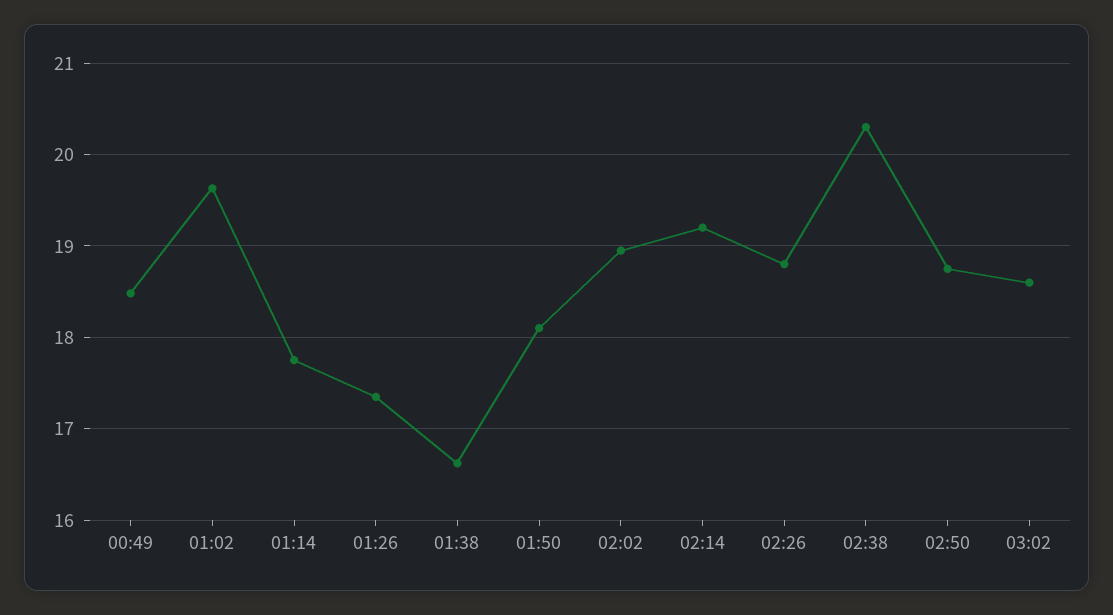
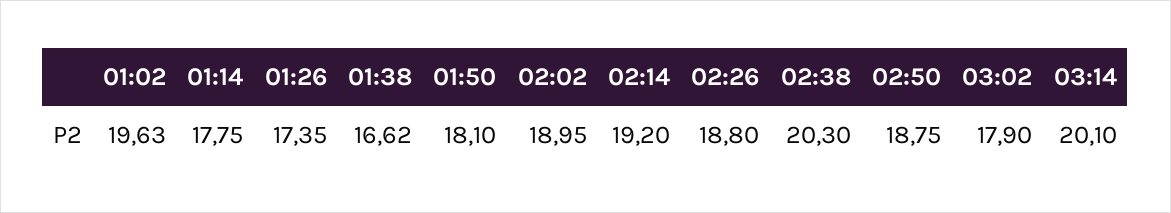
00:49: 18.5 -> none
03:02: 18.6 -> 17.9
03:14: none -> 20.1

